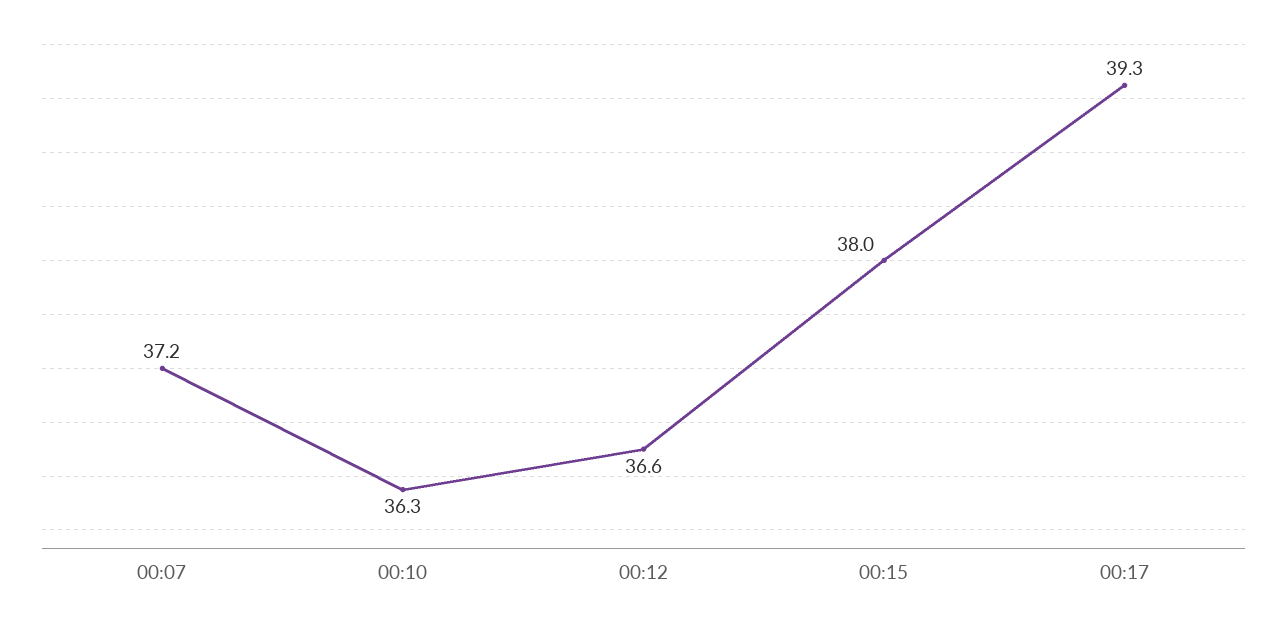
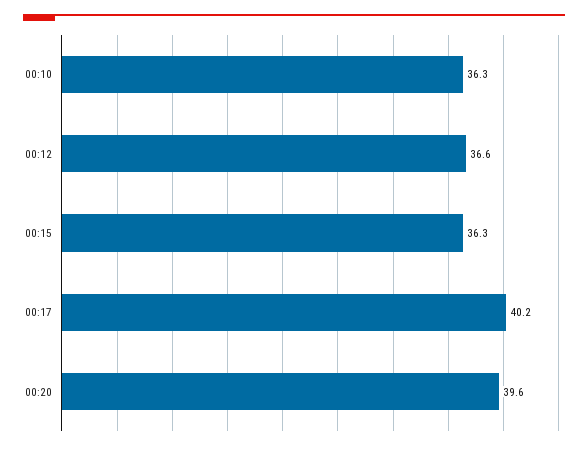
00:07: 37.2 -> none
00:15: 38 -> 36.3
00:17: 39.3 -> 40.2
00:20: none -> 39.6

